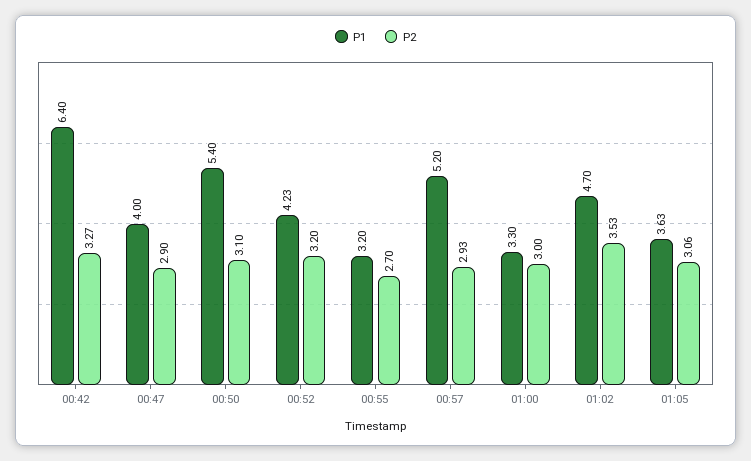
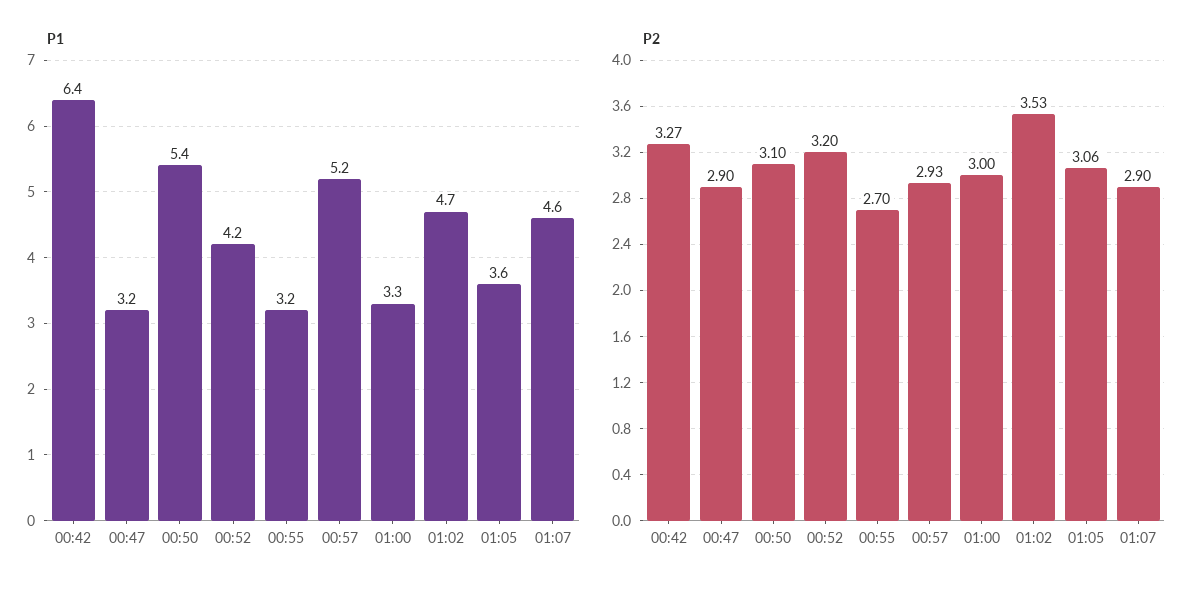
P1, 00:47: 4 -> 3.2
P1, 01:07: none -> 4.6
P2, 01:07: none -> 2.9

